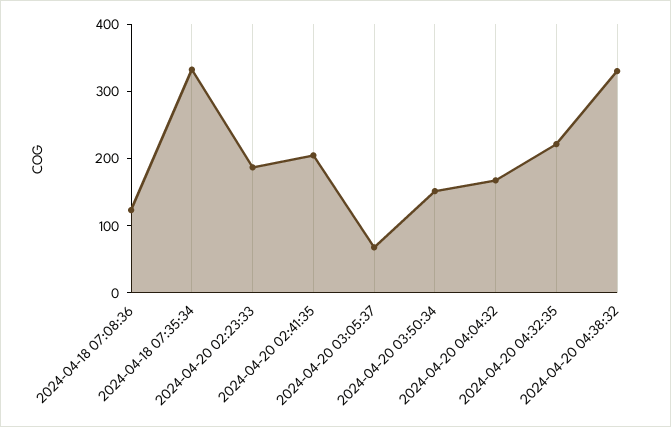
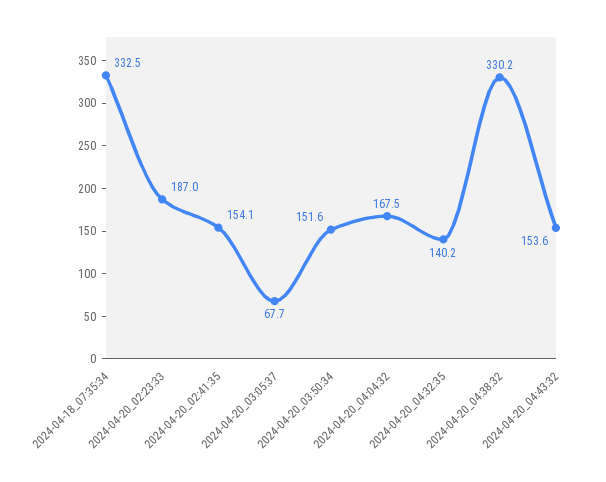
2024-04-18 07:08:36: 120 -> none
2024-04-20 02:41:35: 200 -> 154.1
2024-04-20 04:32:35: 220 -> 140.2
2024-04-20_04:43:32: none -> 153.6

